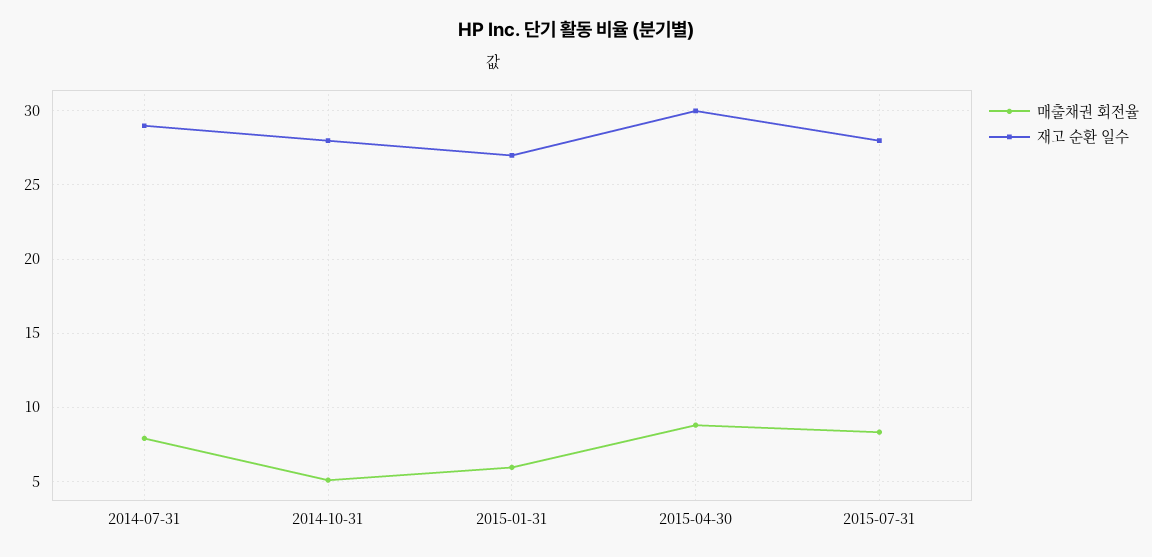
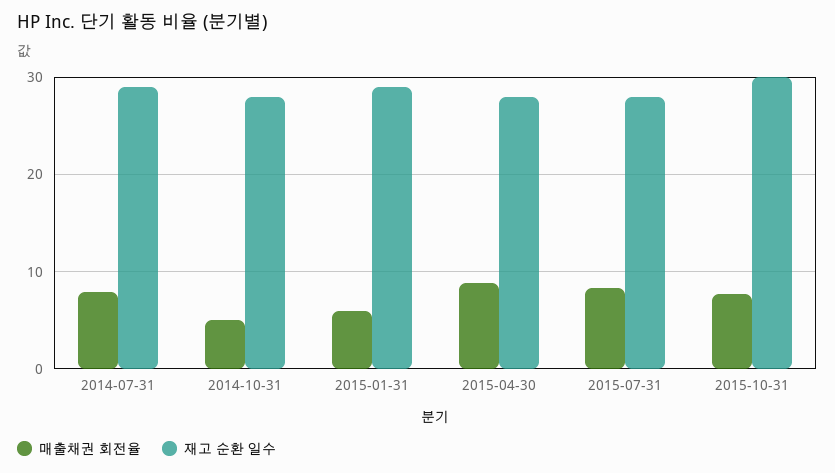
재고 순환 일수, 2015-01-31: 27 -> 29
재고 순환 일수, 2015-04-30: 30 -> 28
매출채권 회전율, 2015-10-31: none -> 8
재고 순환 일수, 2015-10-31: none -> 30

